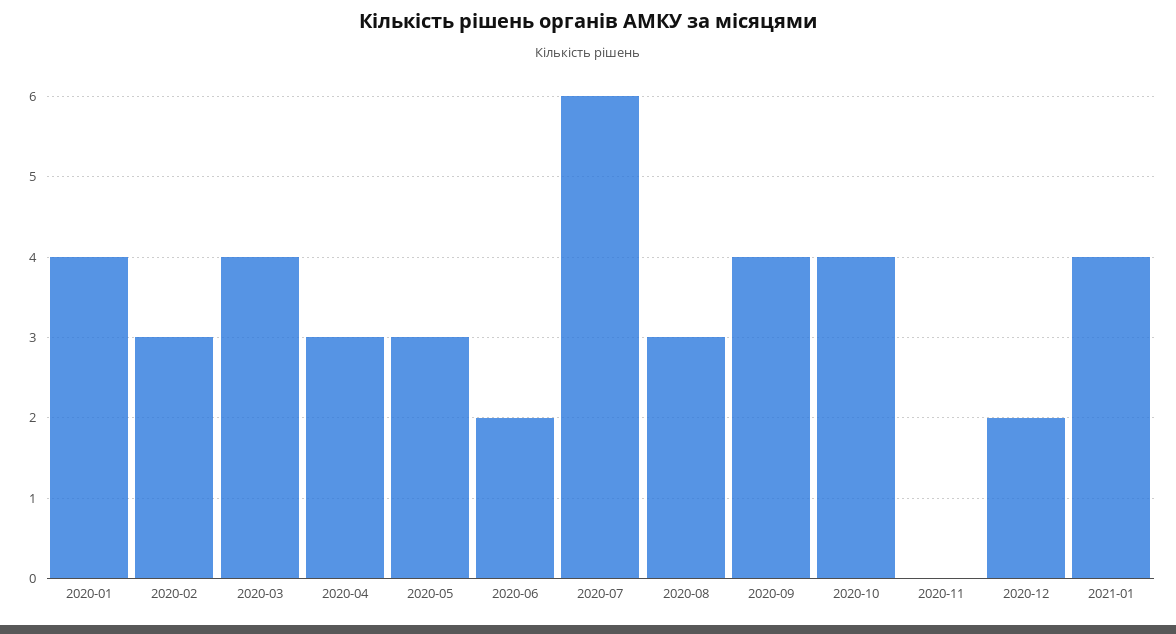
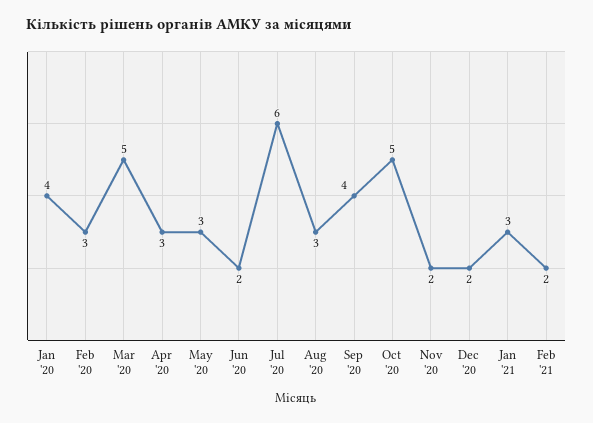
2020-03: 4 -> 5
2020-10: 4 -> 5
2020-11: 0 -> 2
2021-01: 4 -> 3
Feb '21: none -> 2

